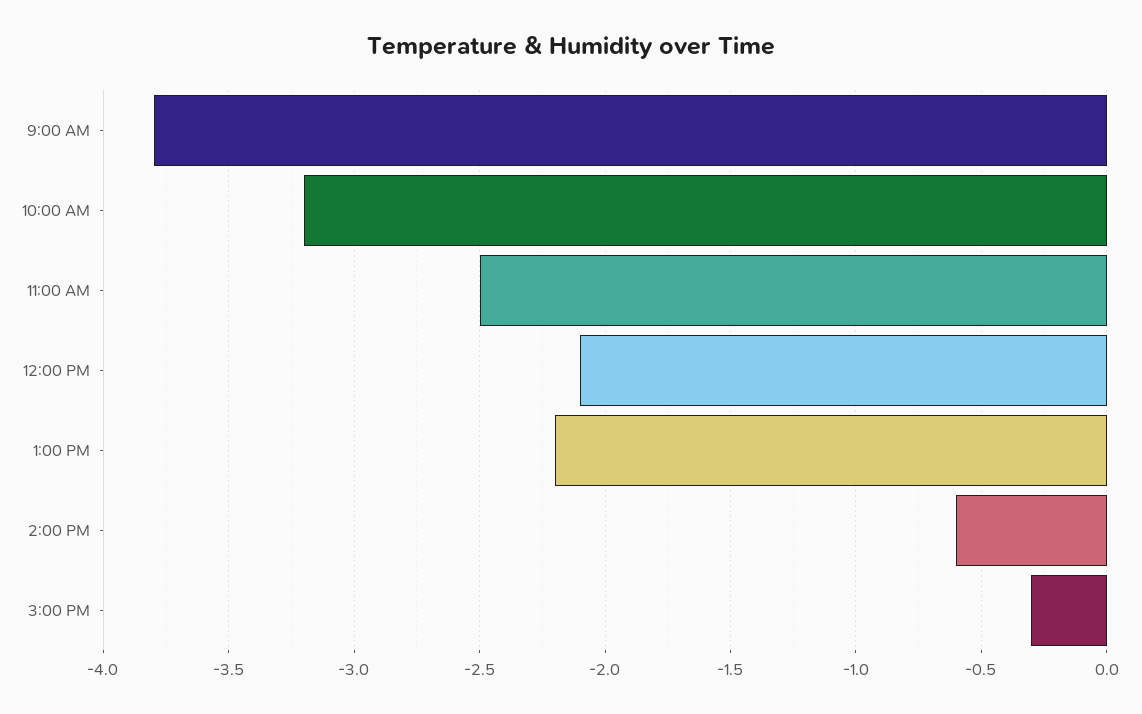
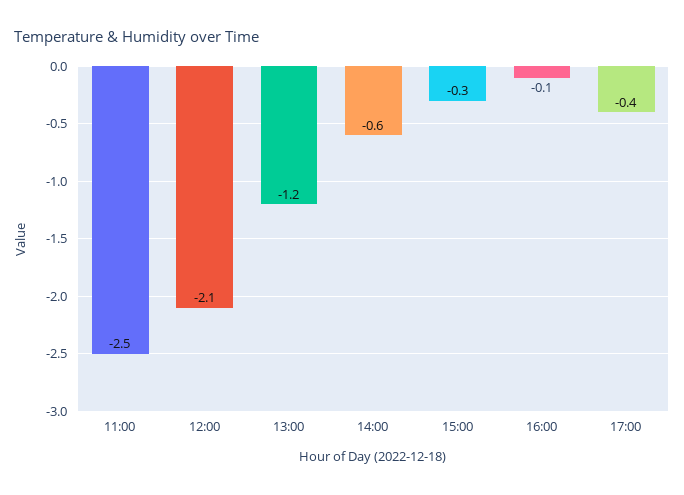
9:00 AM: -3.8 -> none
10:00 AM: -3.2 -> none
1:00 PM: -2.2 -> -1.2
16:00: none -> -0.1
17:00: none -> -0.4

